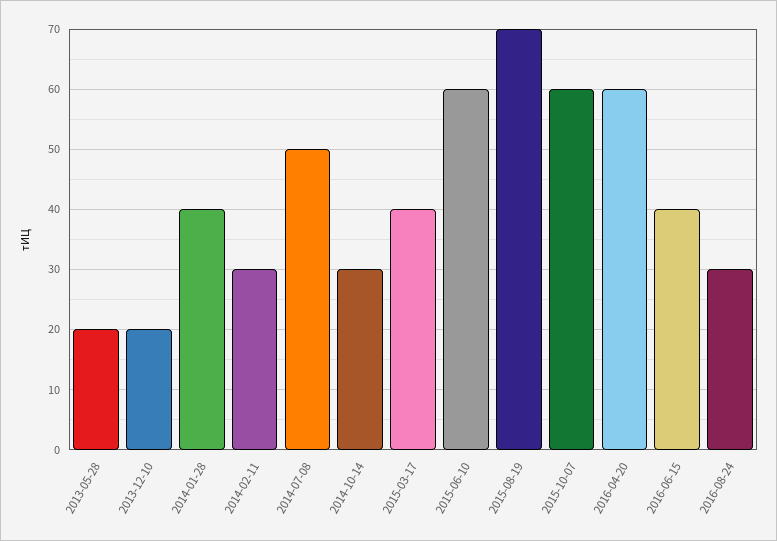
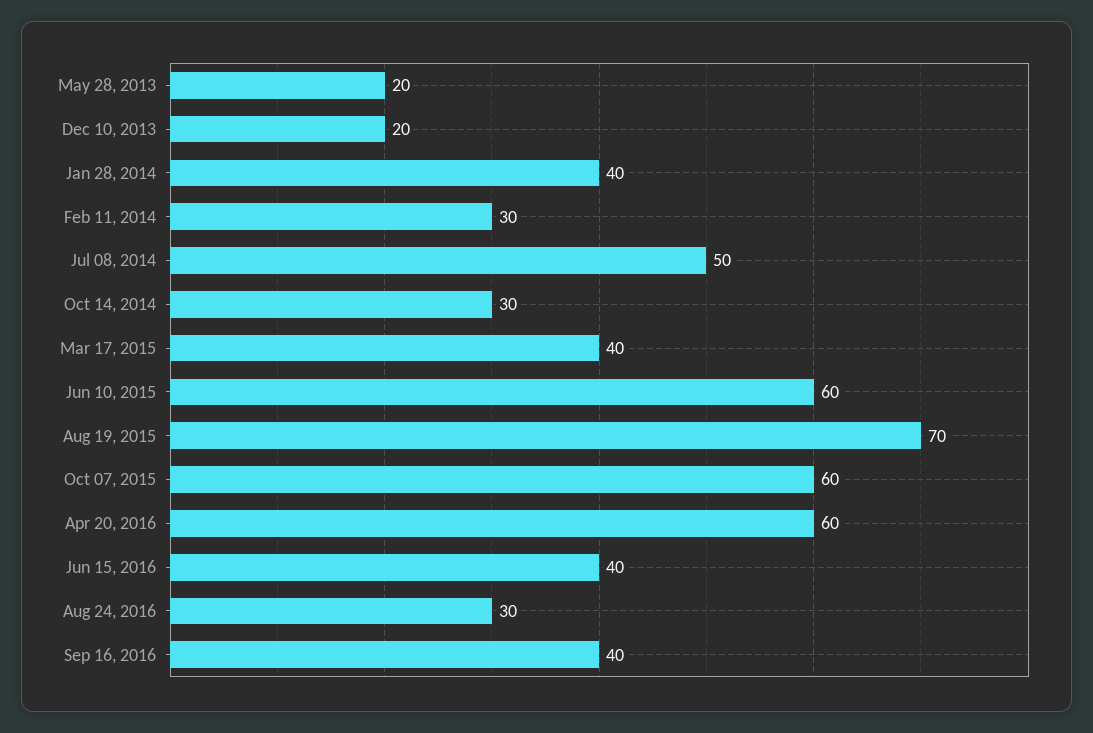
Sep 16, 2016: none -> 40

